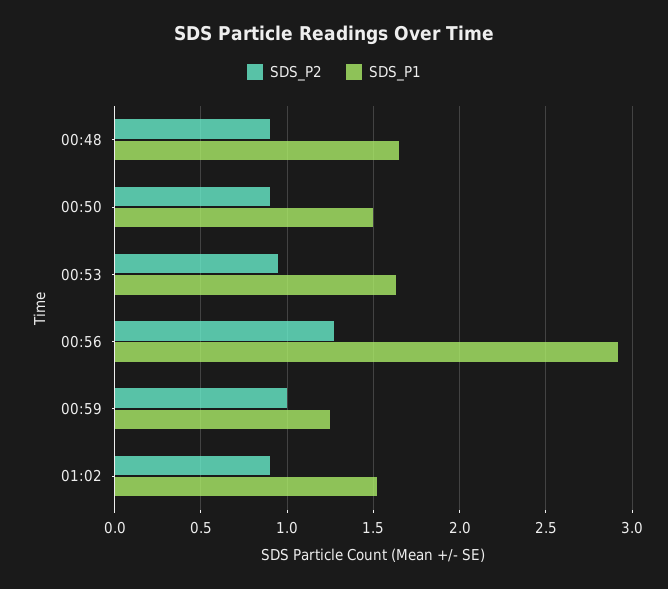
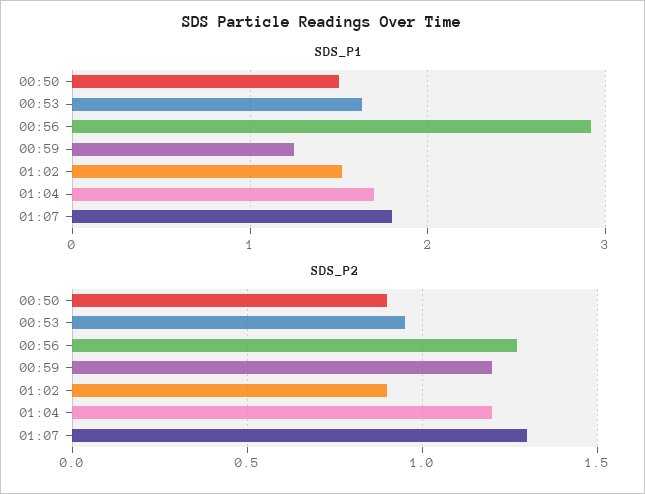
SDS_P2, 00:48: 0.9 -> none
SDS_P1, 00:48: 1.65 -> none
SDS_P2, 00:59: 1 -> 1.2
SDS_P1, 01:04: none -> 1.7
SDS_P1, 01:07: none -> 1.8
SDS_P2, 01:04: none -> 1.2
SDS_P2, 01:07: none -> 1.3

